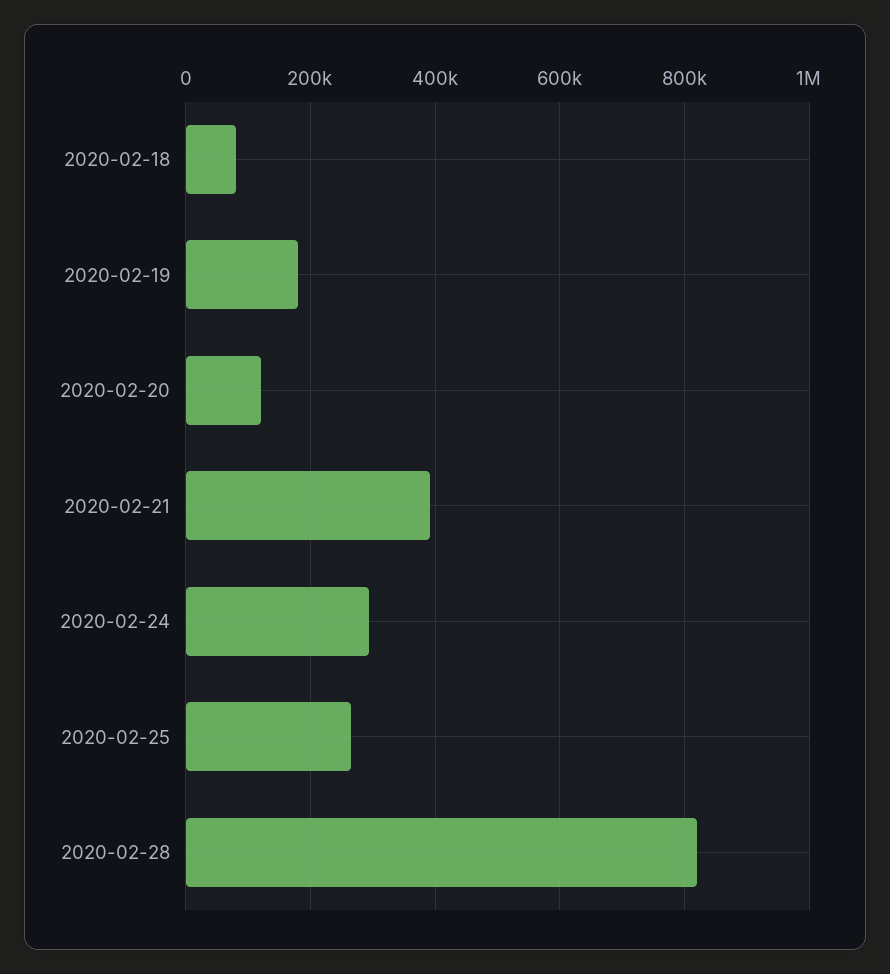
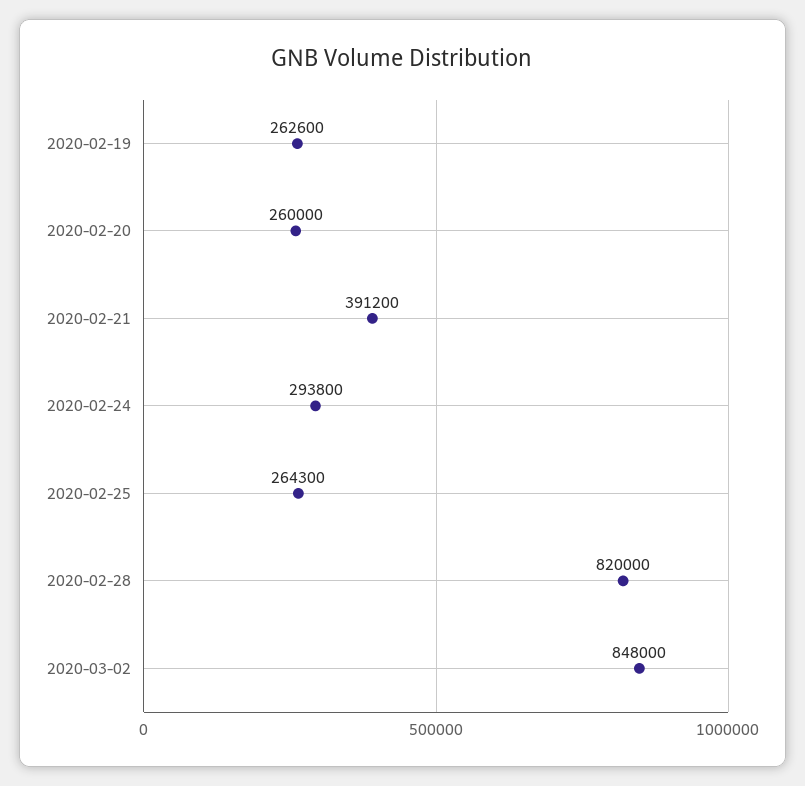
2020-02-18: 80000 -> none
2020-02-19: 180000 -> 262600
2020-02-20: 120000 -> 260000
2020-03-02: none -> 848000

